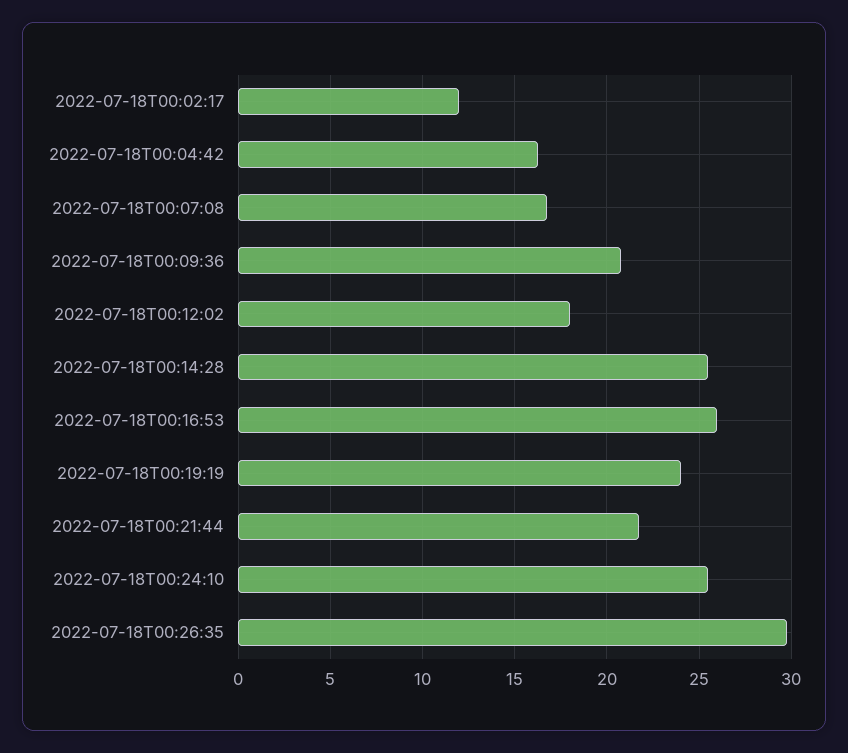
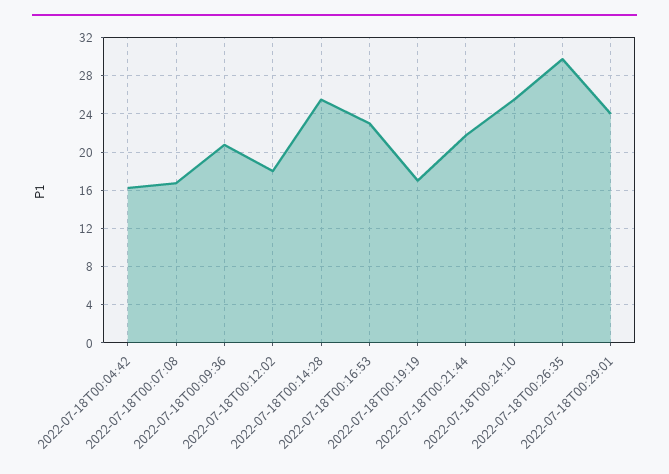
2022-07-18T00:02:17: 12 -> none
2022-07-18T00:16:53: 26 -> 23
2022-07-18T00:19:19: 24 -> 17
2022-07-18T00:29:01: none -> 24

